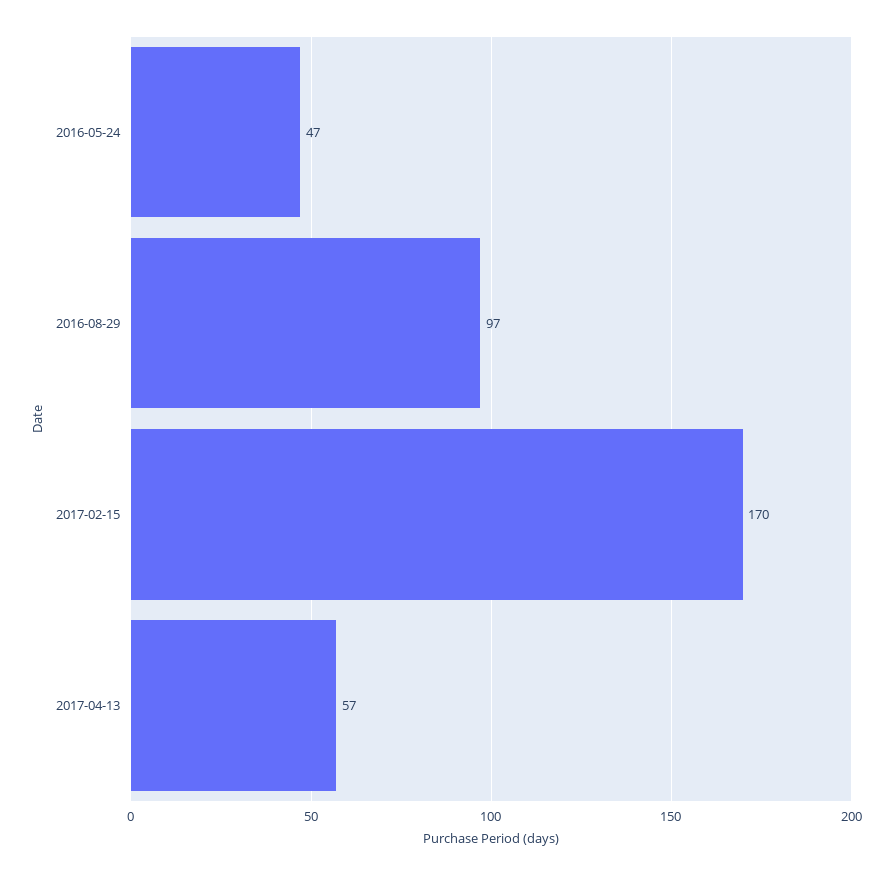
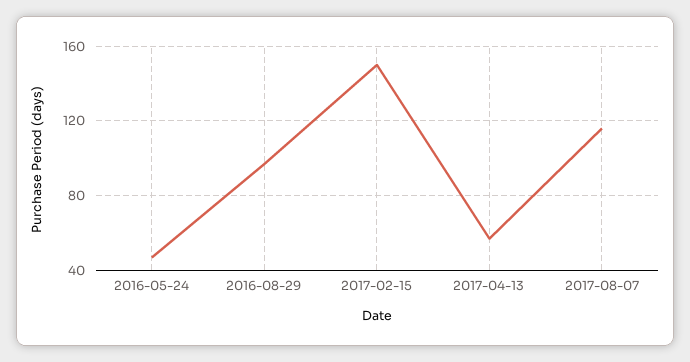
2017-02-15: 170 -> 150
2017-08-07: none -> 115

